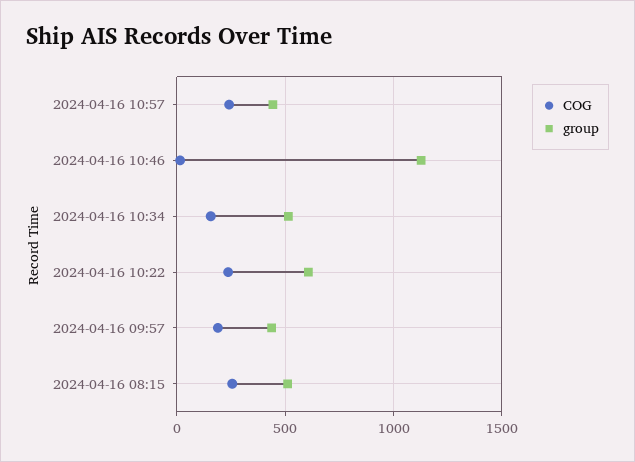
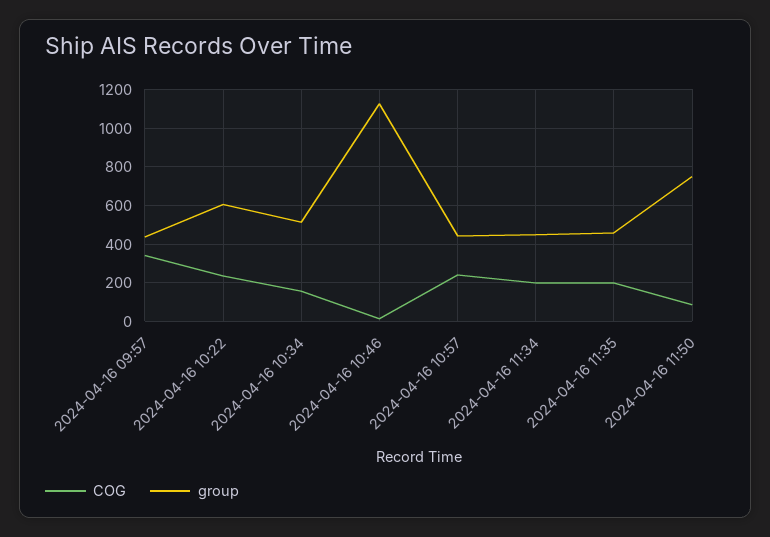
COG, 2024-04-16 09:57: 200 -> 350
COG, 2024-04-16 08:15: 250 -> none
group, 2024-04-16 08:15: 500 -> none
COG, 2024-04-16 11:34: none -> 200
group, 2024-04-16 11:34: none -> 450
COG, 2024-04-16 11:35: none -> 200
group, 2024-04-16 11:35: none -> 450
COG, 2024-04-16 11:50: none -> 100
group, 2024-04-16 11:50: none -> 750

